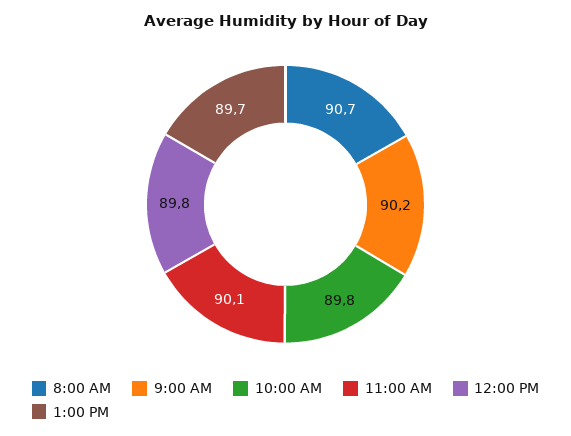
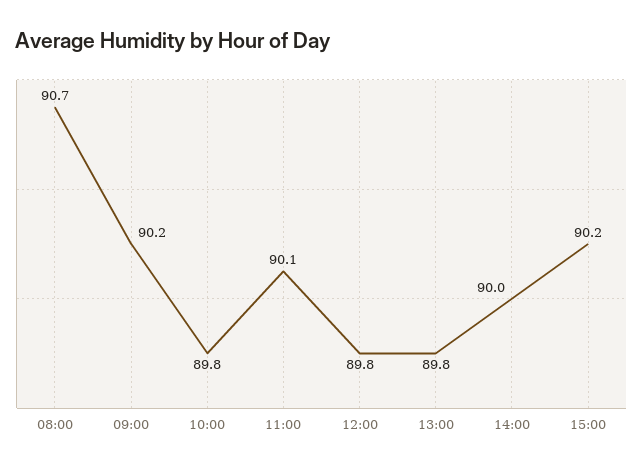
1:00 PM: 89.7 -> 89.8
14:00: none -> 90
15:00: none -> 90.2

